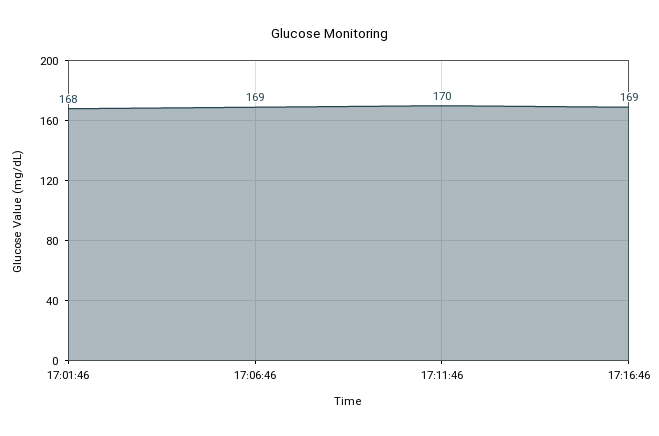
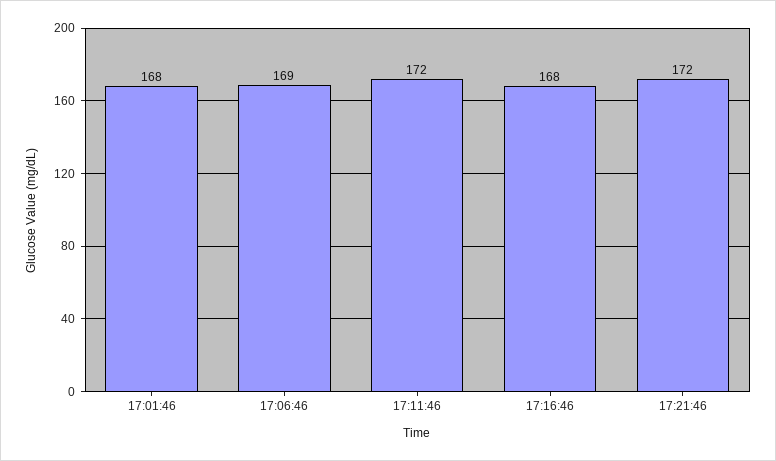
17:11:46: 170 -> 172
17:16:46: 169 -> 168
17:21:46: none -> 172

